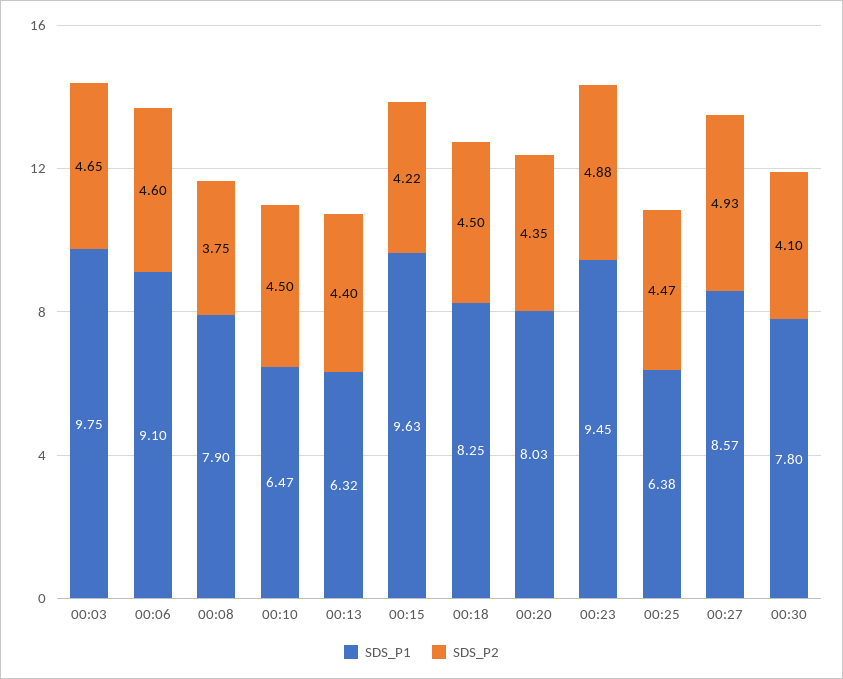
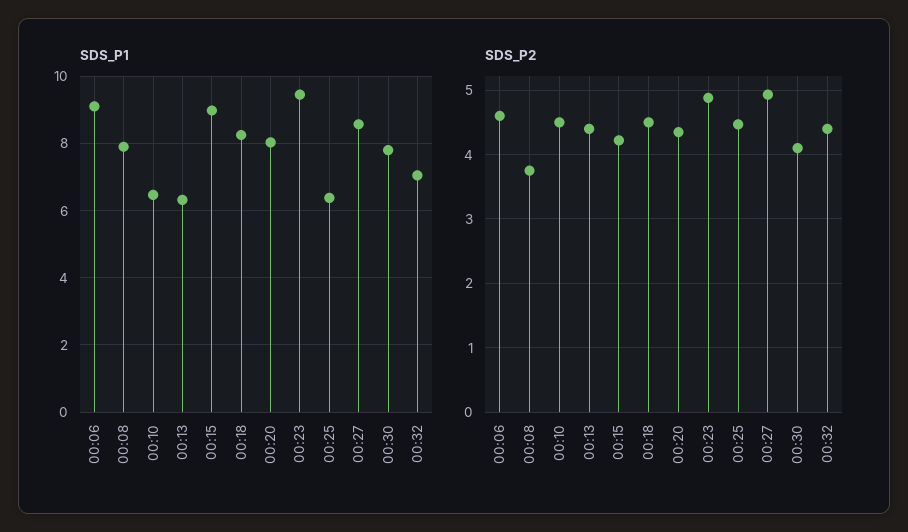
SDS_P1, 00:03: 9.75 -> none
SDS_P2, 00:03: 4.65 -> none
SDS_P1, 00:15: 9.63 -> 9
SDS_P1, 00:32: none -> 7
SDS_P2, 00:32: none -> 4.4

